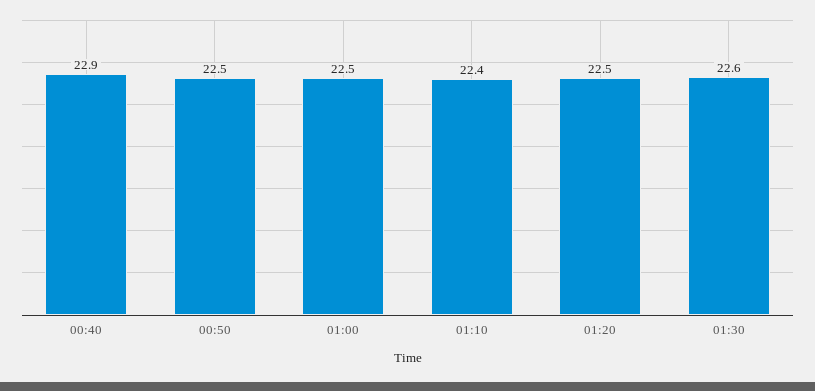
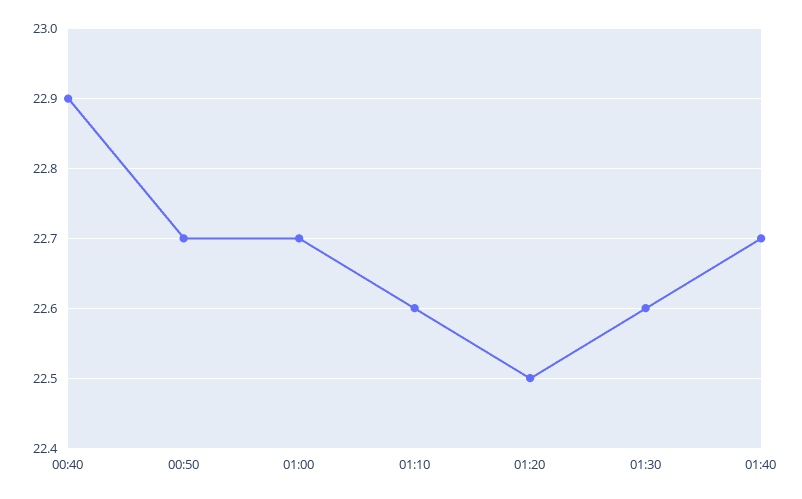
00:50: 22.5 -> 22.7
01:00: 22.5 -> 22.7
01:10: 22.4 -> 22.6
01:40: none -> 22.7

